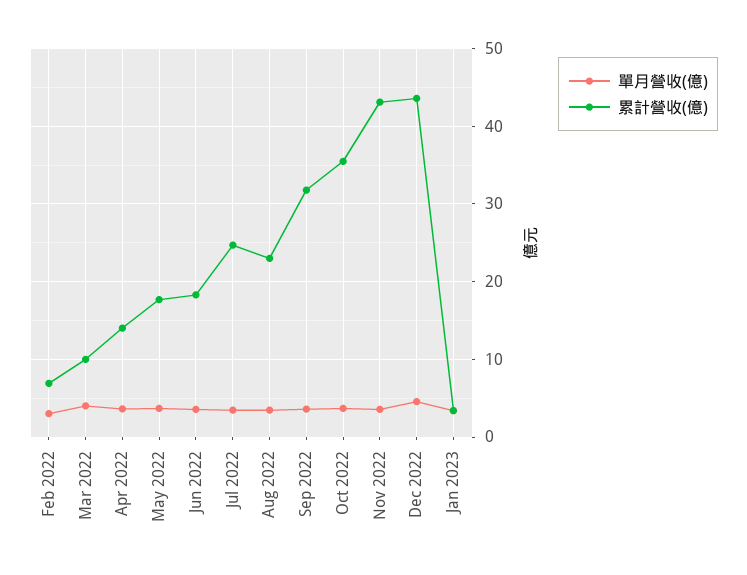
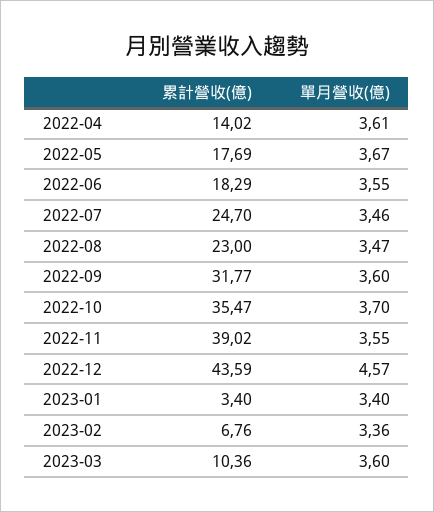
單月營收(億), Feb 2022: 3 -> none
累計營收(億), Feb 2022: 7 -> none
單月營收(億), Mar 2022: 4 -> none
累計營收(億), Mar 2022: 10 -> none
累計營收(億), Nov 2022: 43 -> 39.02
累計營收(億), 2023-02: none -> 6.76
單月營收(億), 2023-02: none -> 3.36
累計營收(億), 2023-03: none -> 10.36
單月營收(億), 2023-03: none -> 3.6

